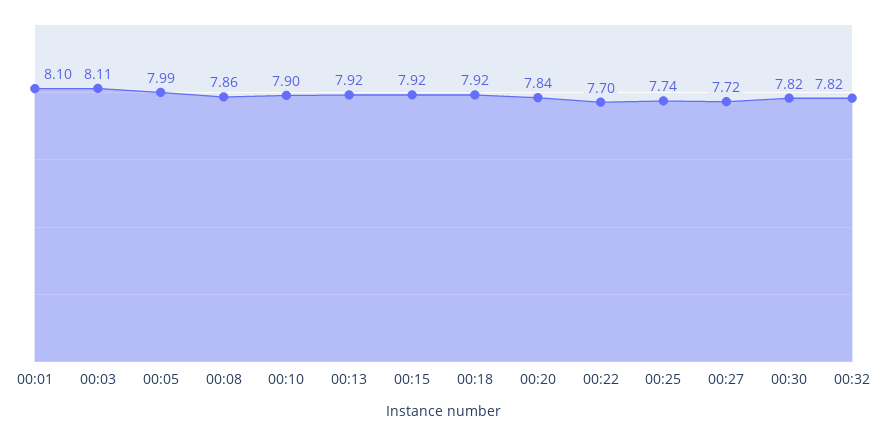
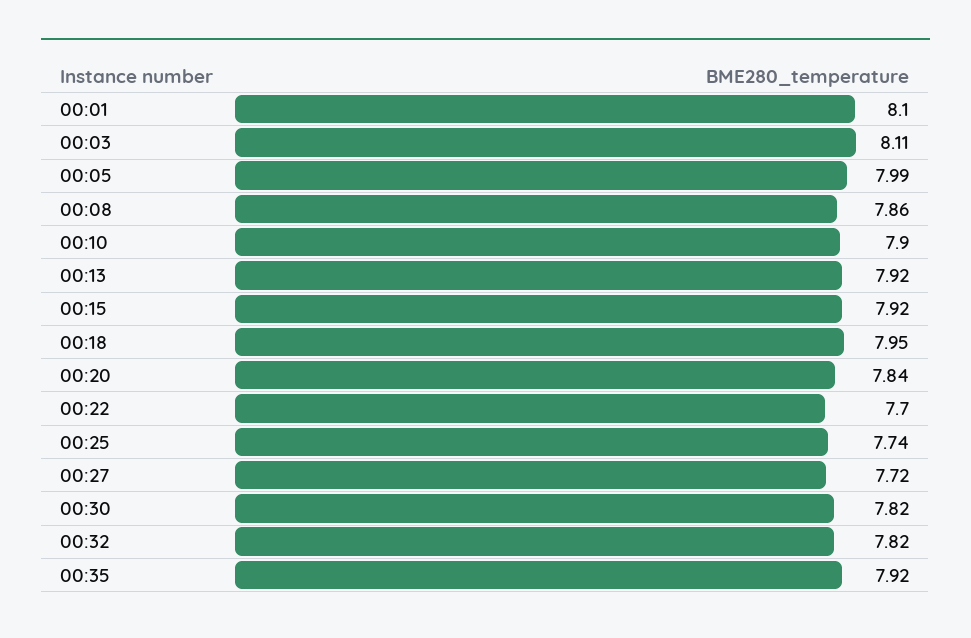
00:18: 7.92 -> 7.95
00:35: none -> 7.92

